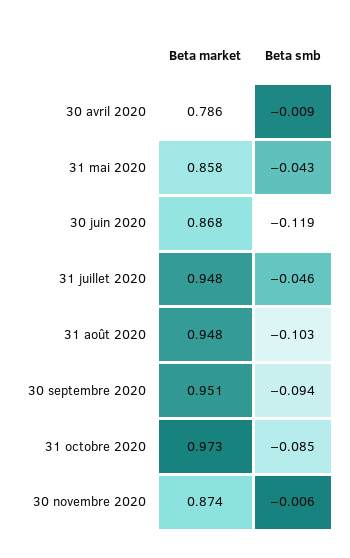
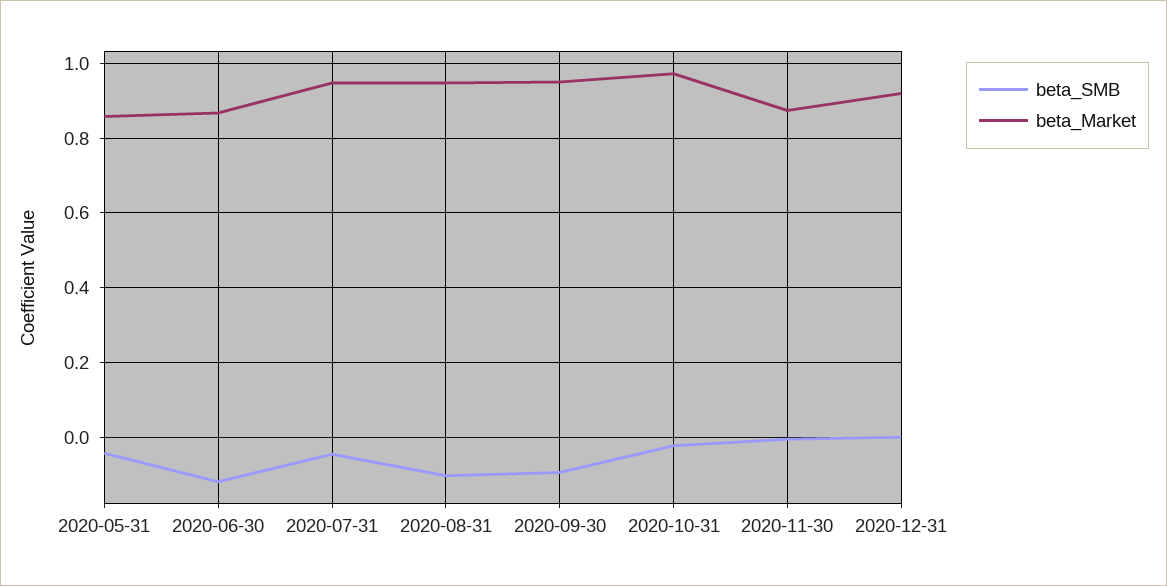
Beta market, 30 avril 2020: 0.786 -> none
Beta smb, 30 avril 2020: -0.009 -> none
Beta smb, 31 octobre 2020: -0.085 -> -0.02
Beta smb, 2020-12-31: none -> 0
Beta market, 2020-12-31: none -> 0.92

